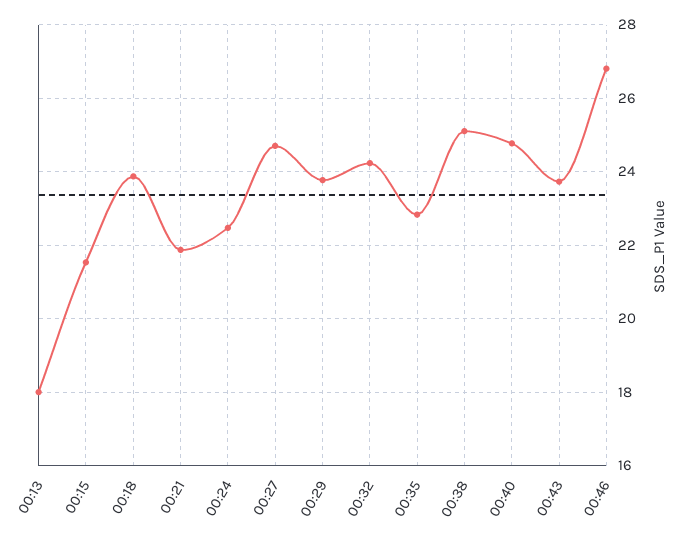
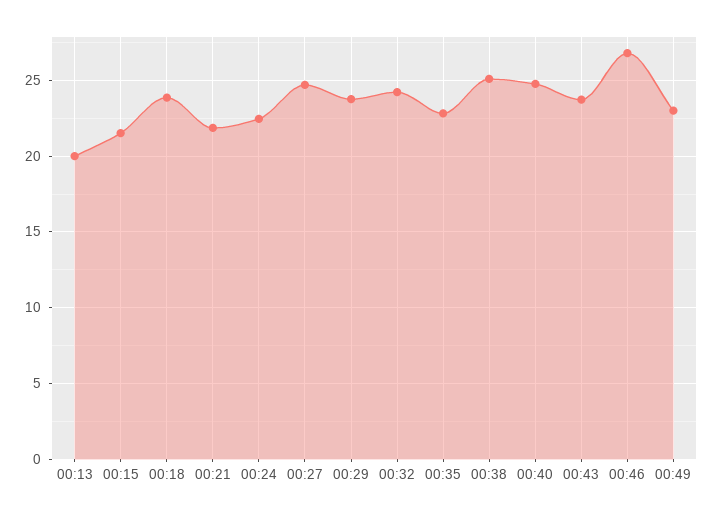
00:13: 18 -> 20
00:49: none -> 23

